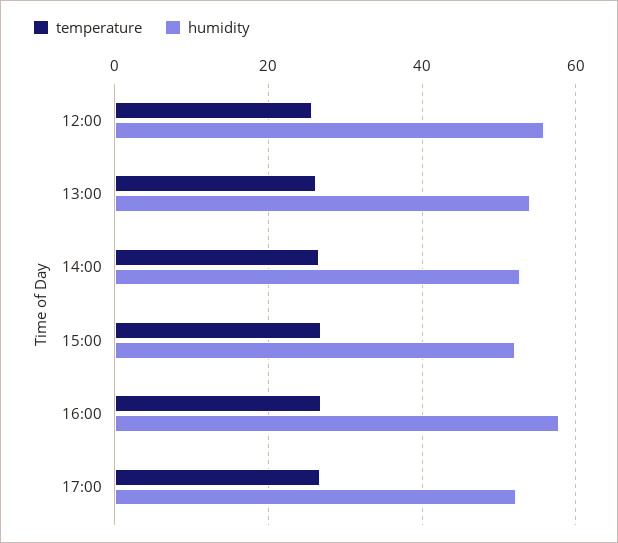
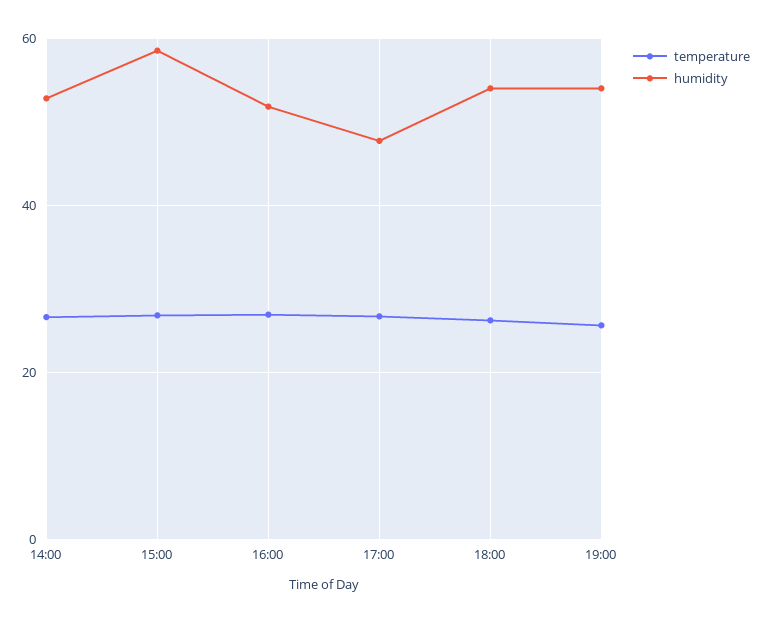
temperature, 12:00: 26 -> none
humidity, 12:00: 56 -> none
temperature, 13:00: 26 -> none
humidity, 13:00: 54 -> none
humidity, 15:00: 52 -> 58
humidity, 16:00: 58 -> 52
humidity, 17:00: 52 -> 48
temperature, 18:00: none -> 26
humidity, 18:00: none -> 54
temperature, 19:00: none -> 26
humidity, 19:00: none -> 54

